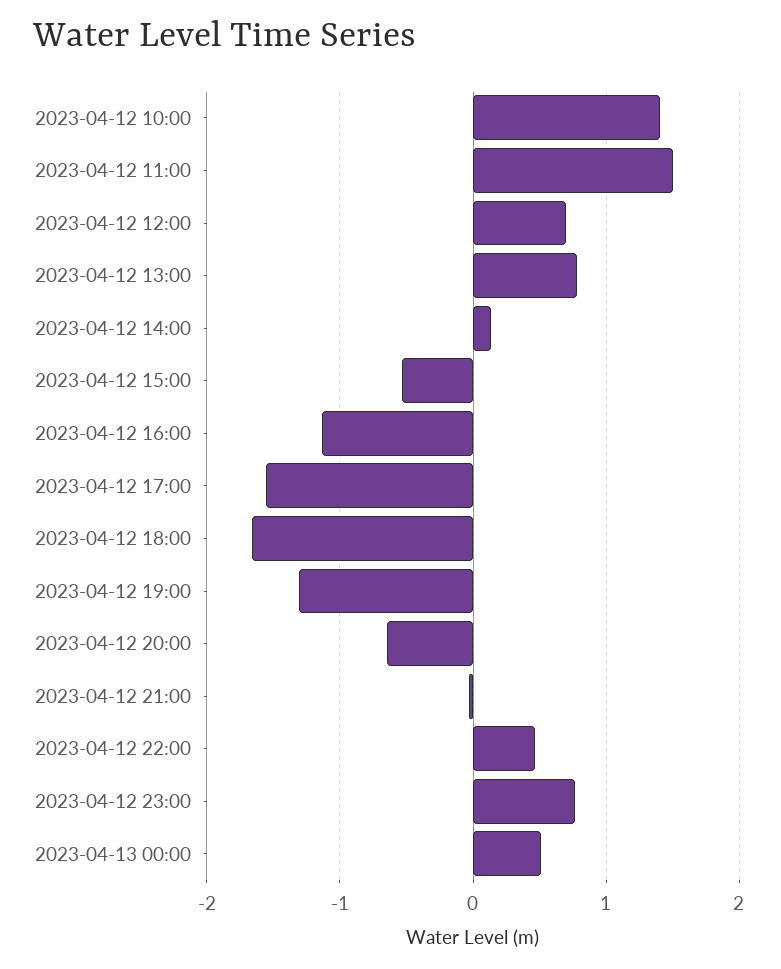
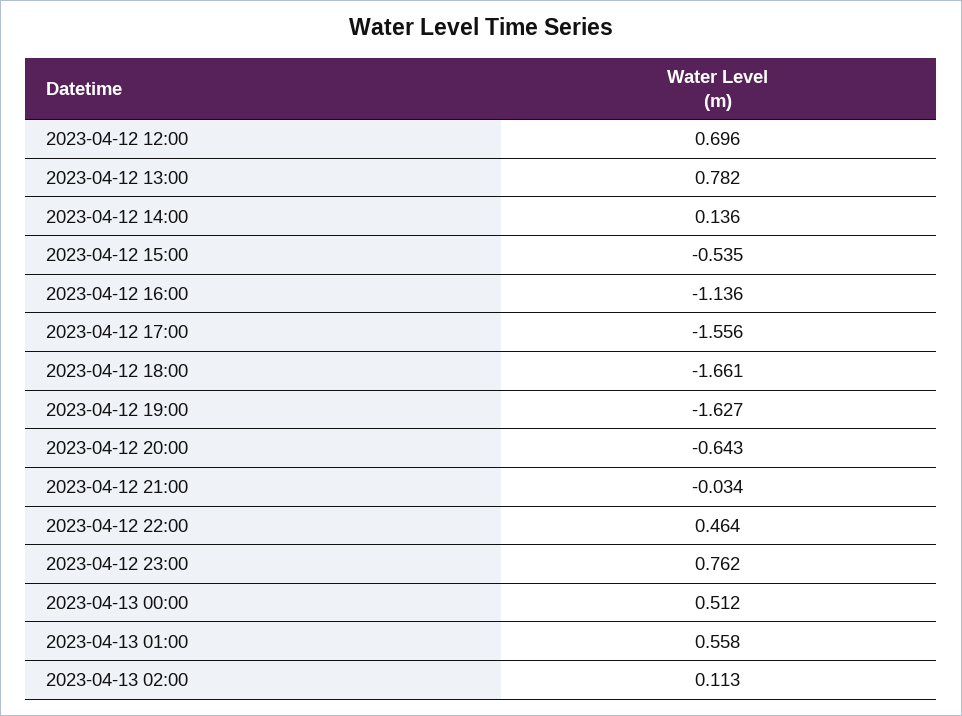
2023-04-12 10:00: 1.4 -> none
2023-04-12 11:00: 1.5 -> none
2023-04-12 19:00: -1.3 -> -1.627
2023-04-13 01:00: none -> 0.558
2023-04-13 02:00: none -> 0.113

